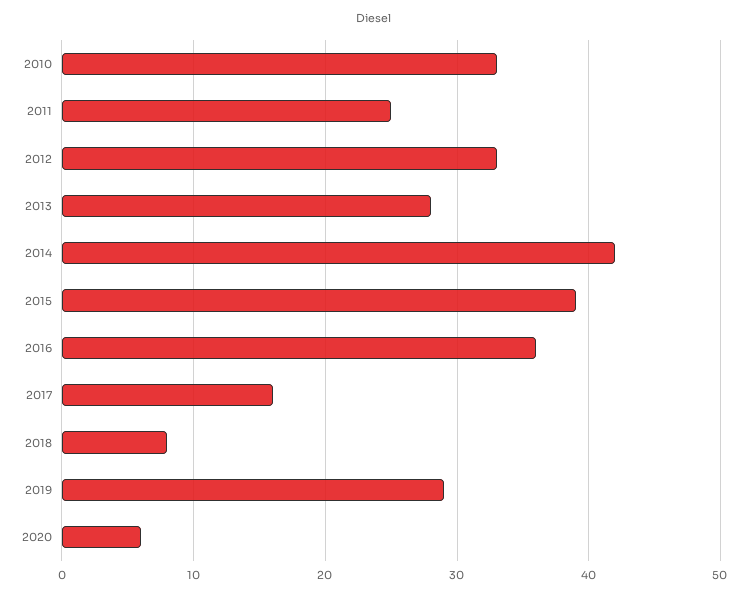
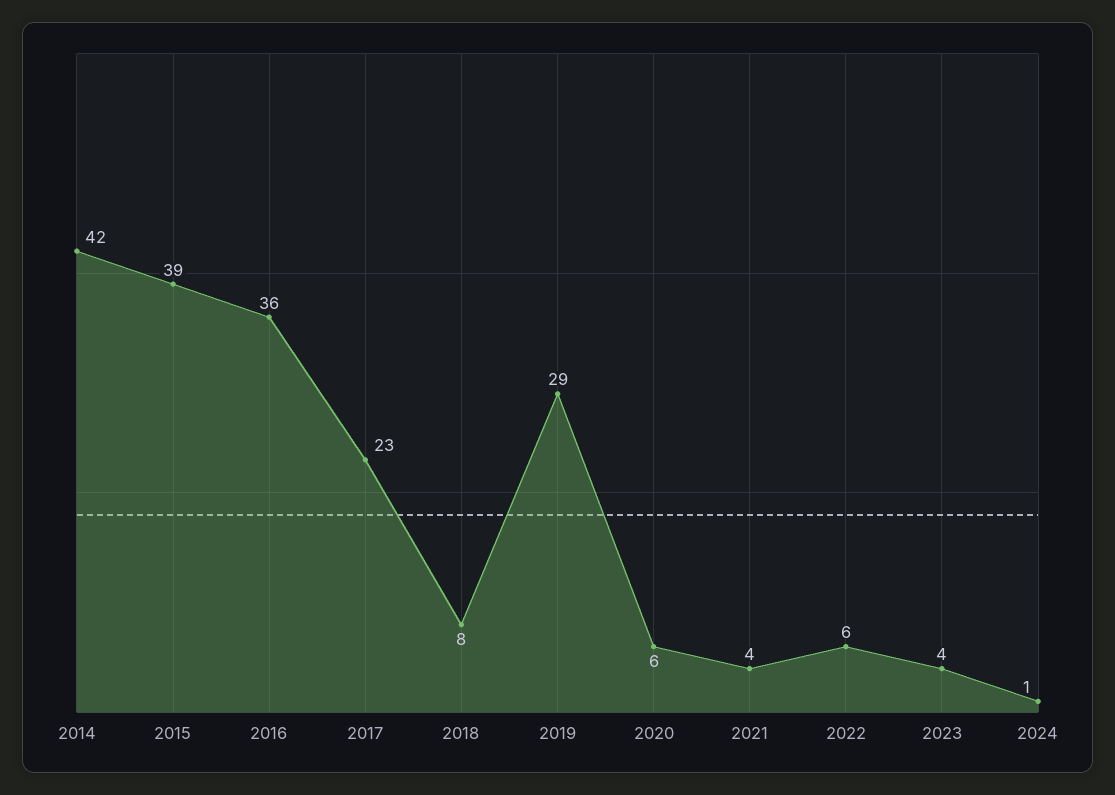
2010: 33 -> none
2011: 25 -> none
2012: 33 -> none
2013: 28 -> none
2017: 16 -> 23
2021: none -> 4
2022: none -> 6
2023: none -> 4
2024: none -> 1

